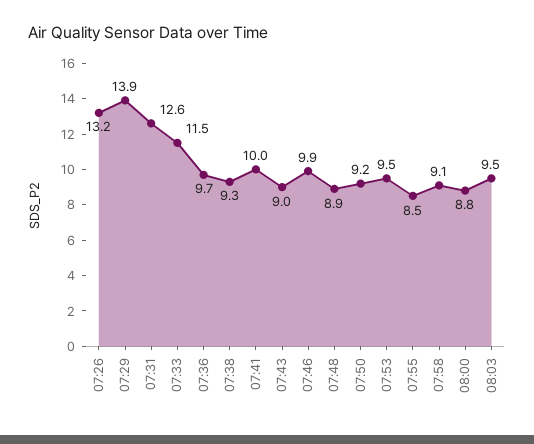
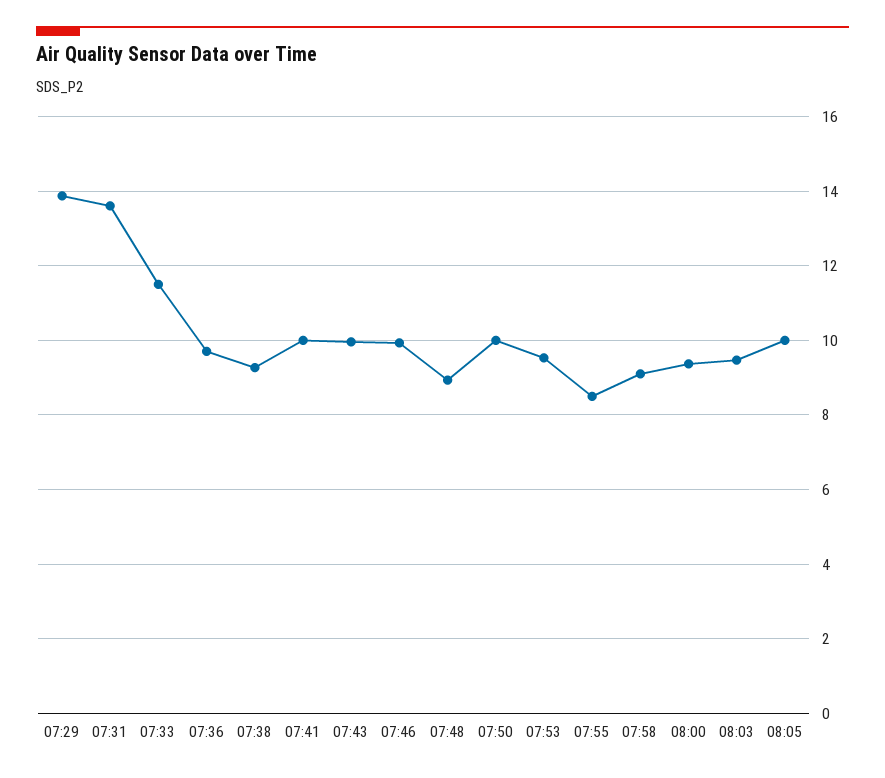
07:26: 13.2 -> none
07:31: 12.6 -> 13.6
07:43: 9 -> 10
07:50: 9.2 -> 10
08:00: 8.8 -> 9.4
08:05: none -> 10

